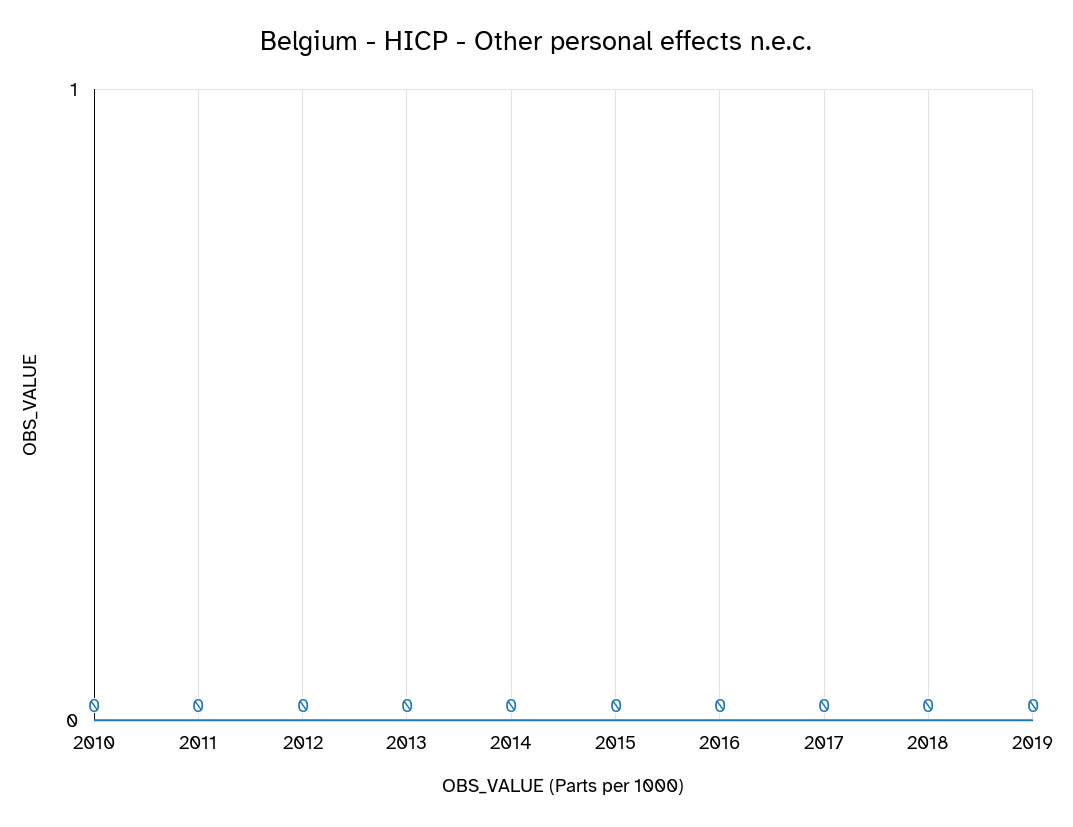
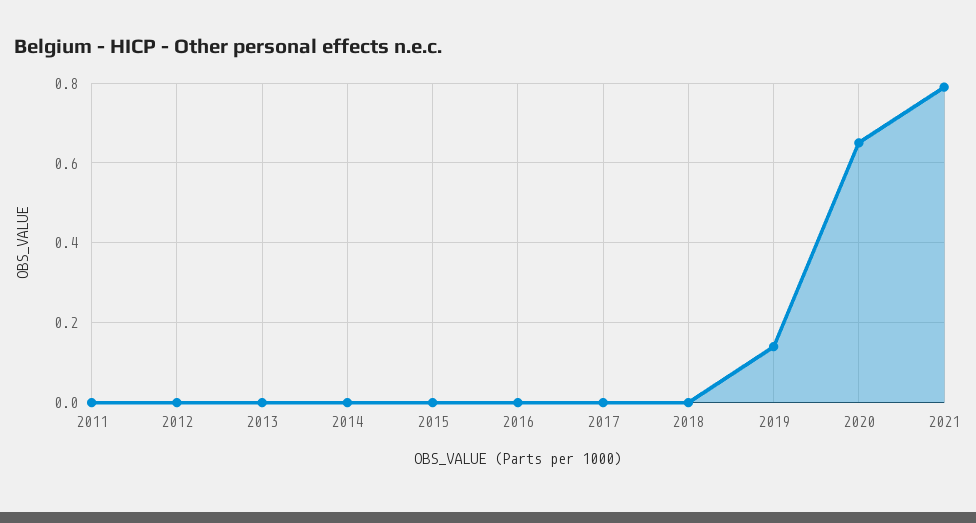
2010: 0 -> none
2019: 0 -> 0.15
2020: none -> 0.65
2021: none -> 0.8

